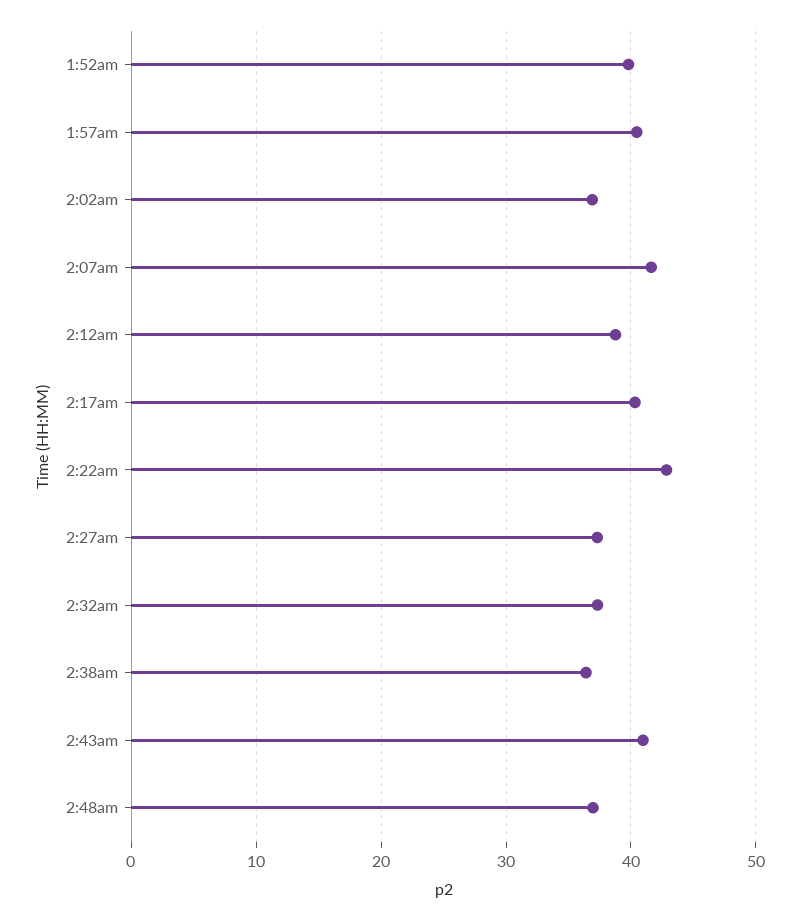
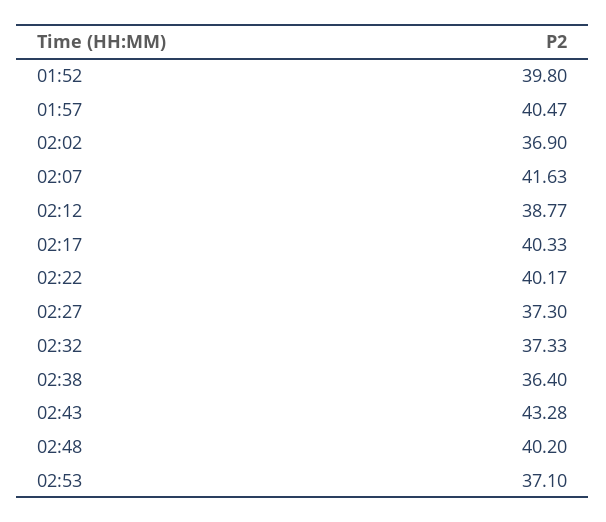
2:22am: 43 -> 40.17
2:43am: 41 -> 43.28
2:48am: 37 -> 40.2
02:53: none -> 37.1

